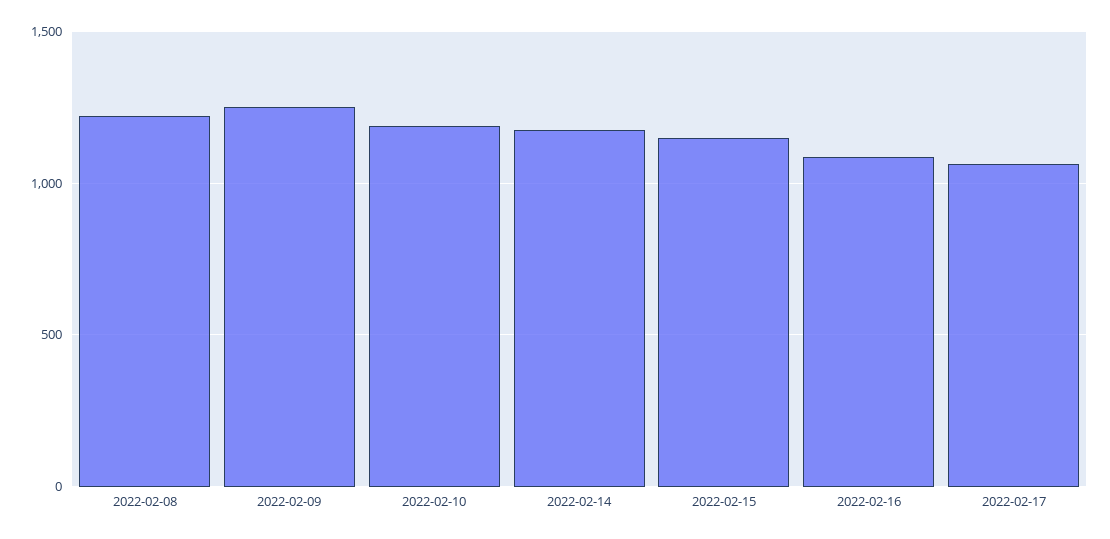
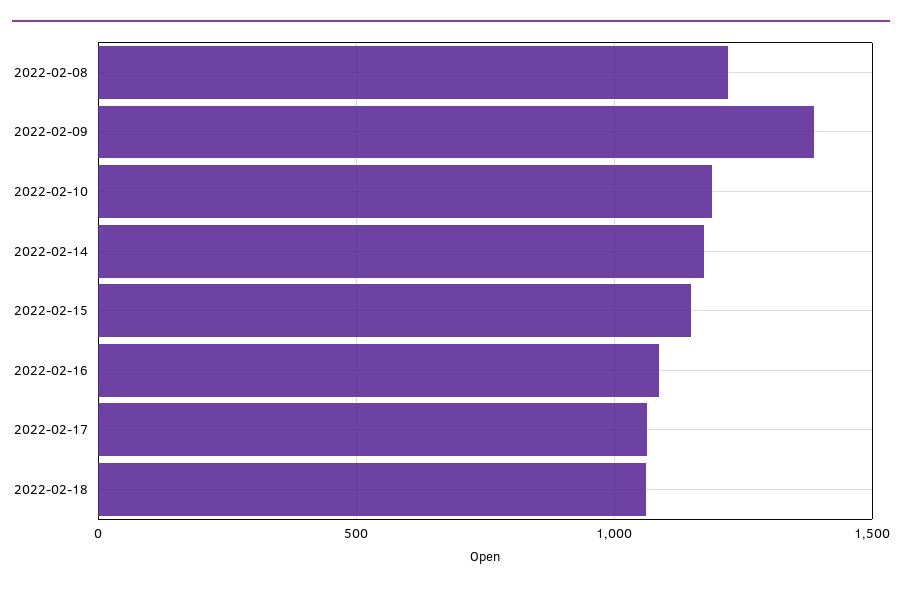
2022-02-09: 1250 -> 1400
2022-02-18: none -> 1050

